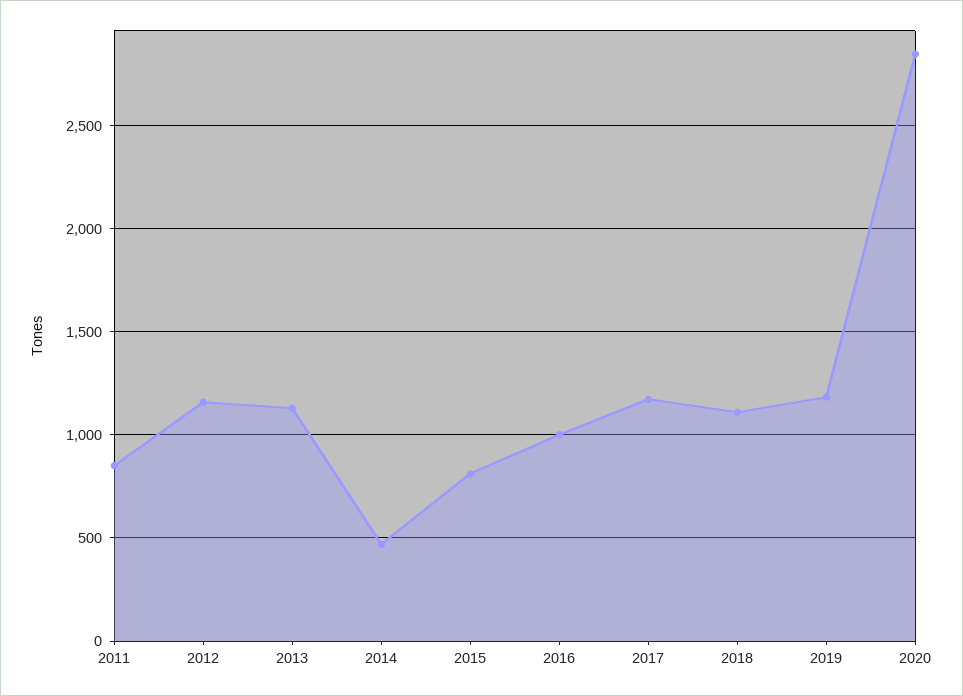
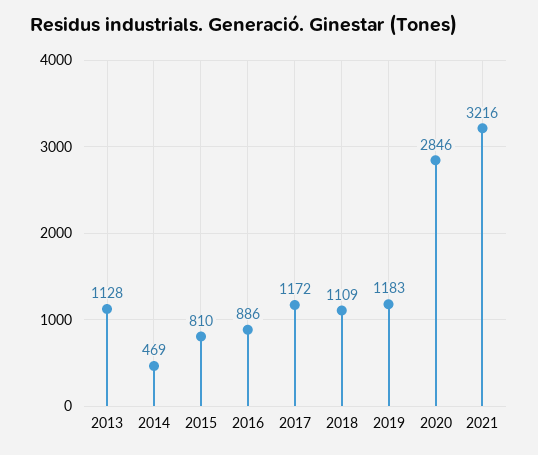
2011: 850 -> none
2012: 1150 -> none
2016: 1000 -> 886
2021: none -> 3216

